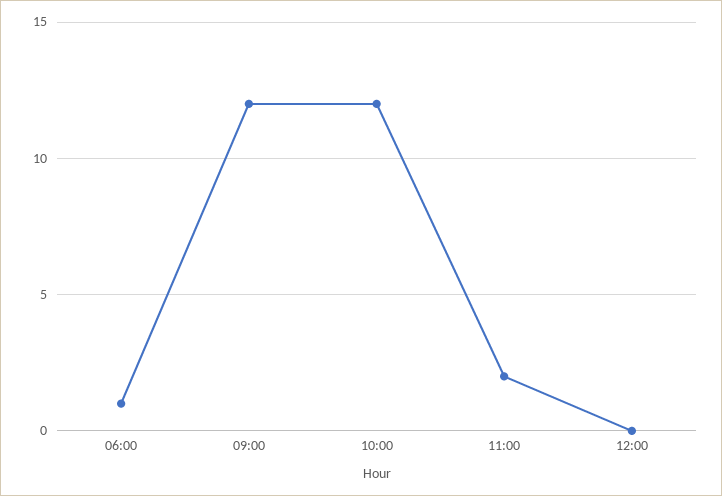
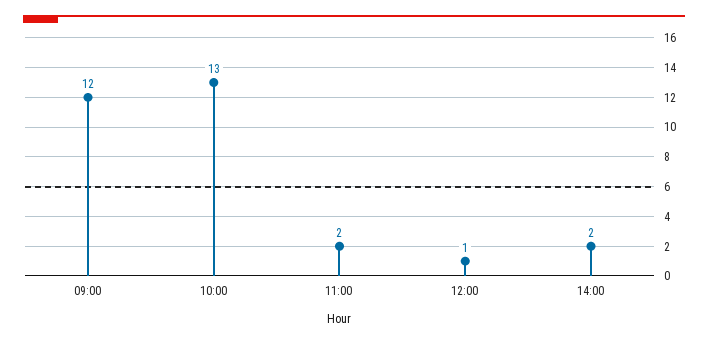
06:00: 1 -> none
10:00: 12 -> 13
12:00: 0 -> 1
14:00: none -> 2

